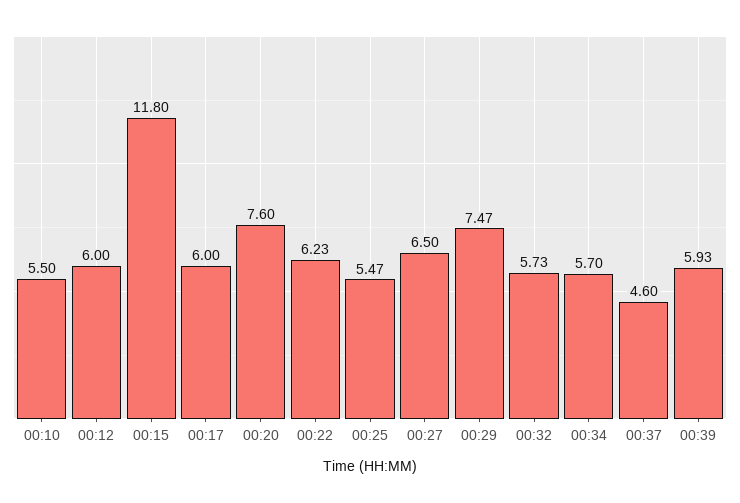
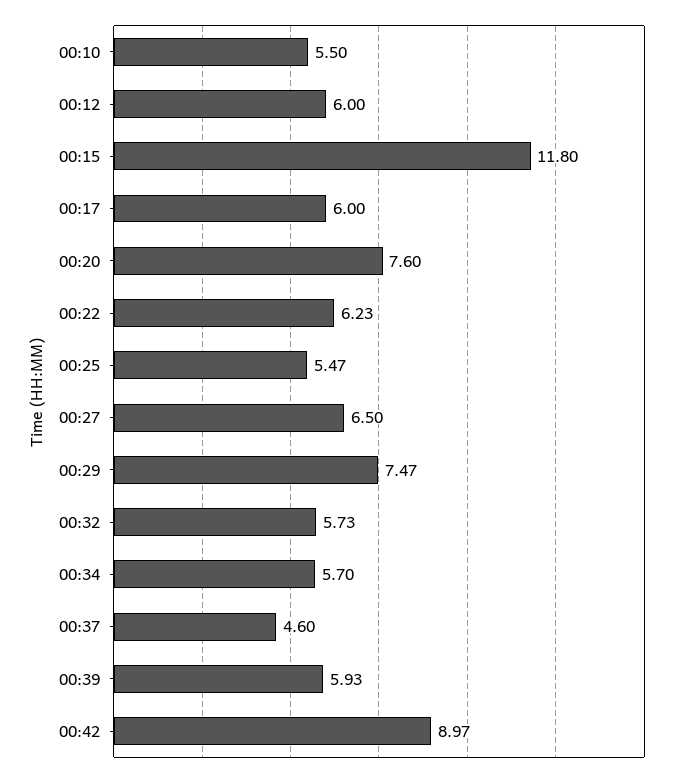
00:42: none -> 8.97

